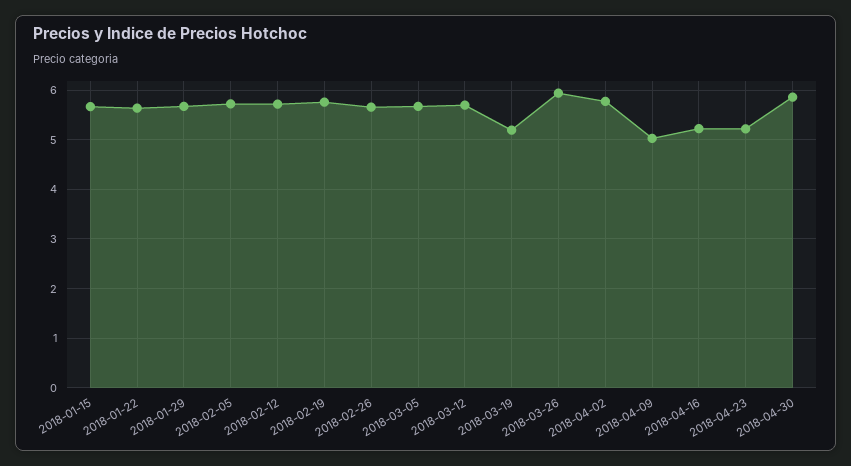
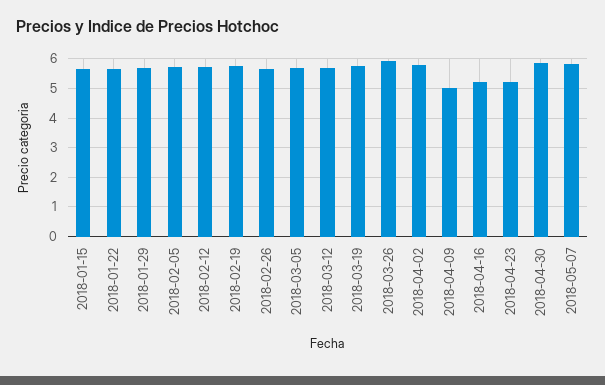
2018-03-19: 5.2 -> 5.75
2018-05-07: none -> 5.75

